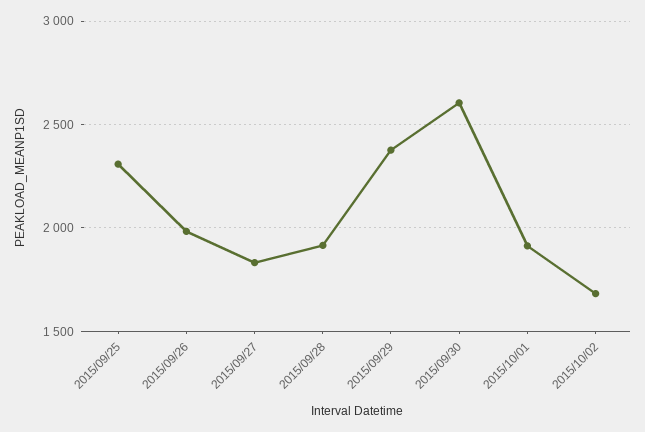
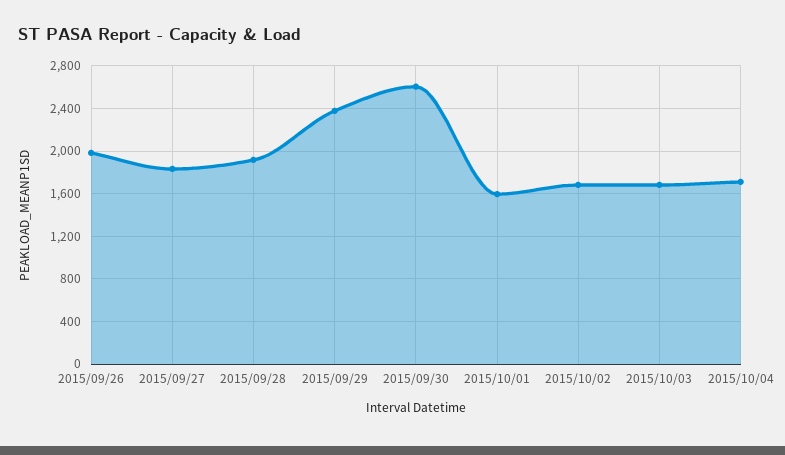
2015/09/25: 2300 -> none
2015/10/01: 1900 -> 1600
2015/10/03: none -> 1700
2015/10/04: none -> 1700

